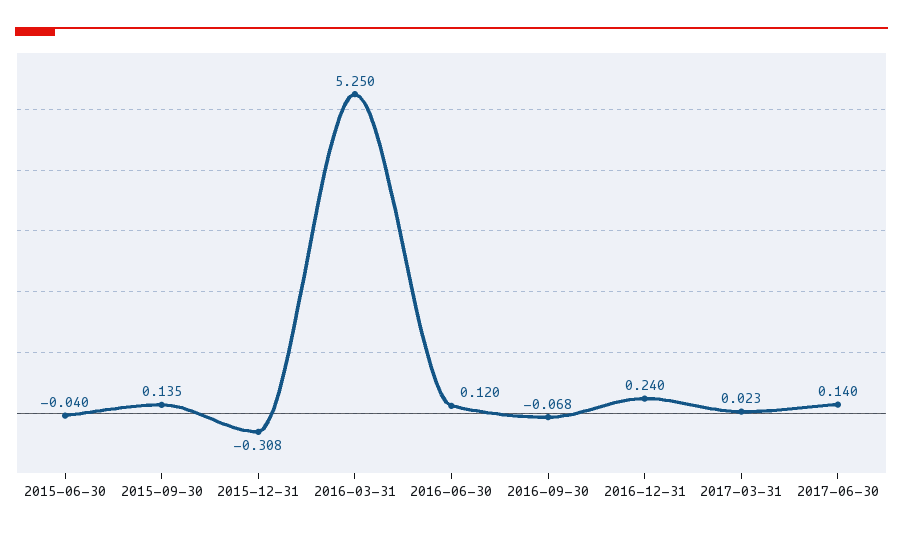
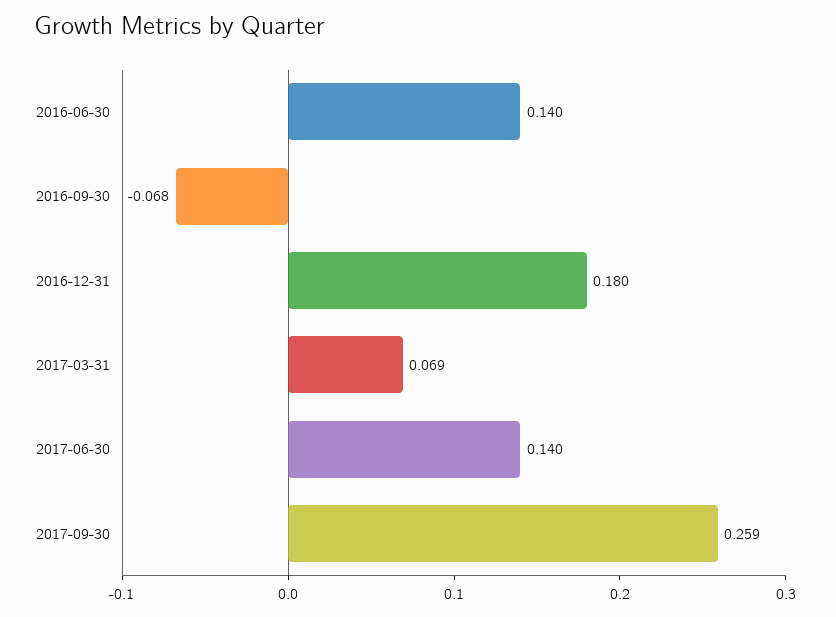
2015-06-30: -0.04 -> none
2015-09-30: 0.135 -> none
2015-12-31: -0.308 -> none
2016-03-31: 5.25 -> none
2016-06-30: 0.12 -> 0.14
2016-12-31: 0.24 -> 0.18
2017-03-31: 0.023 -> 0.069
2017-09-30: none -> 0.259

